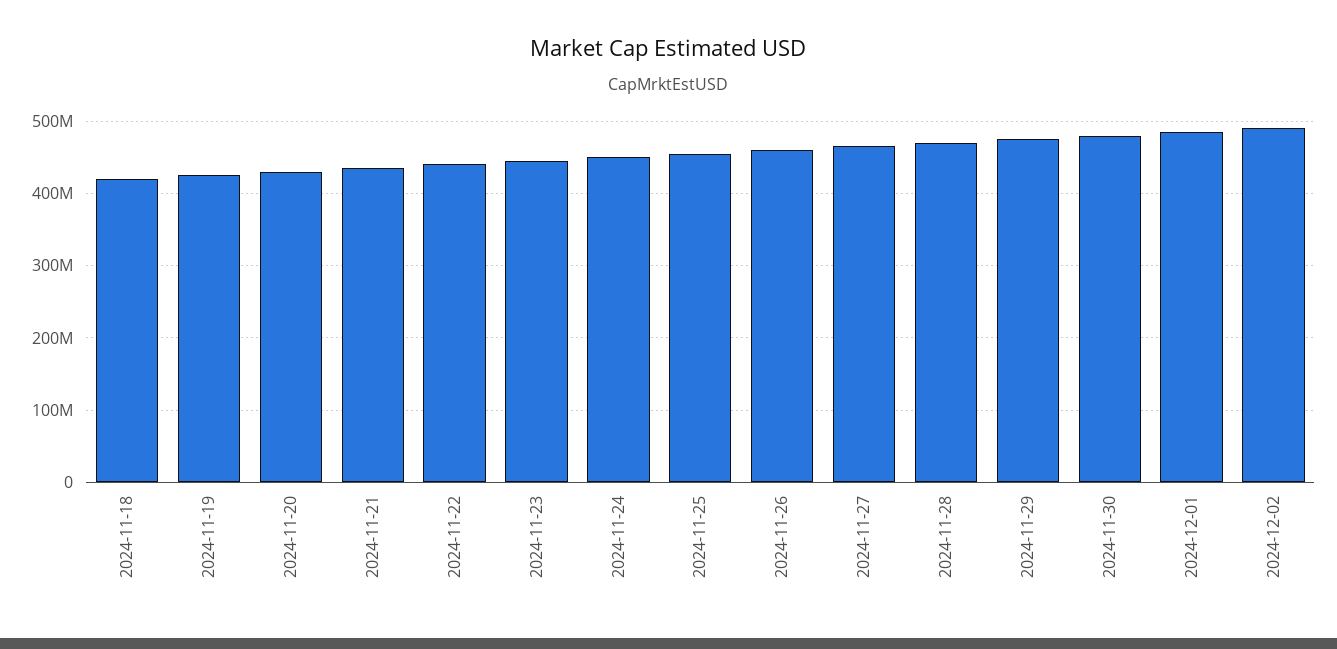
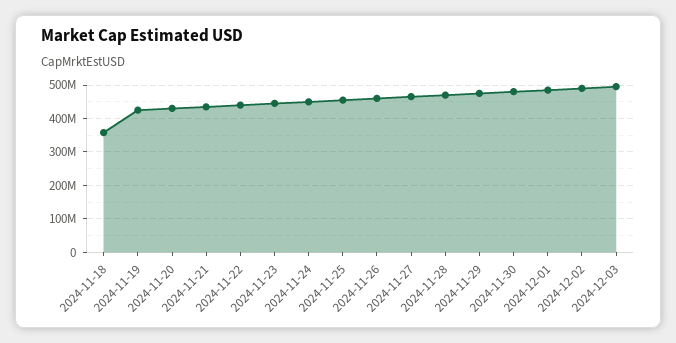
2024-11-18: 420000000 -> 360000000
2024-12-03: none -> 500000000

